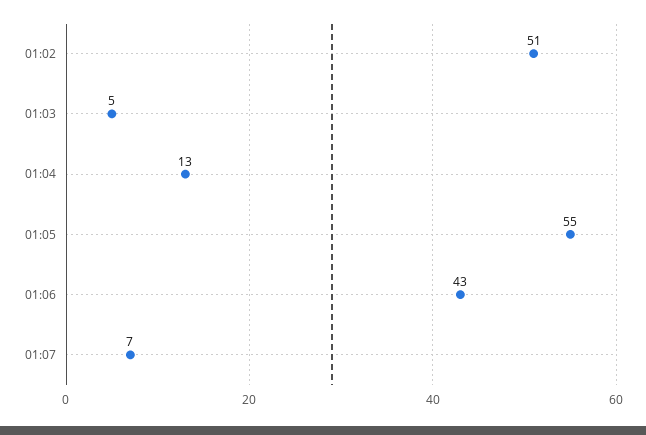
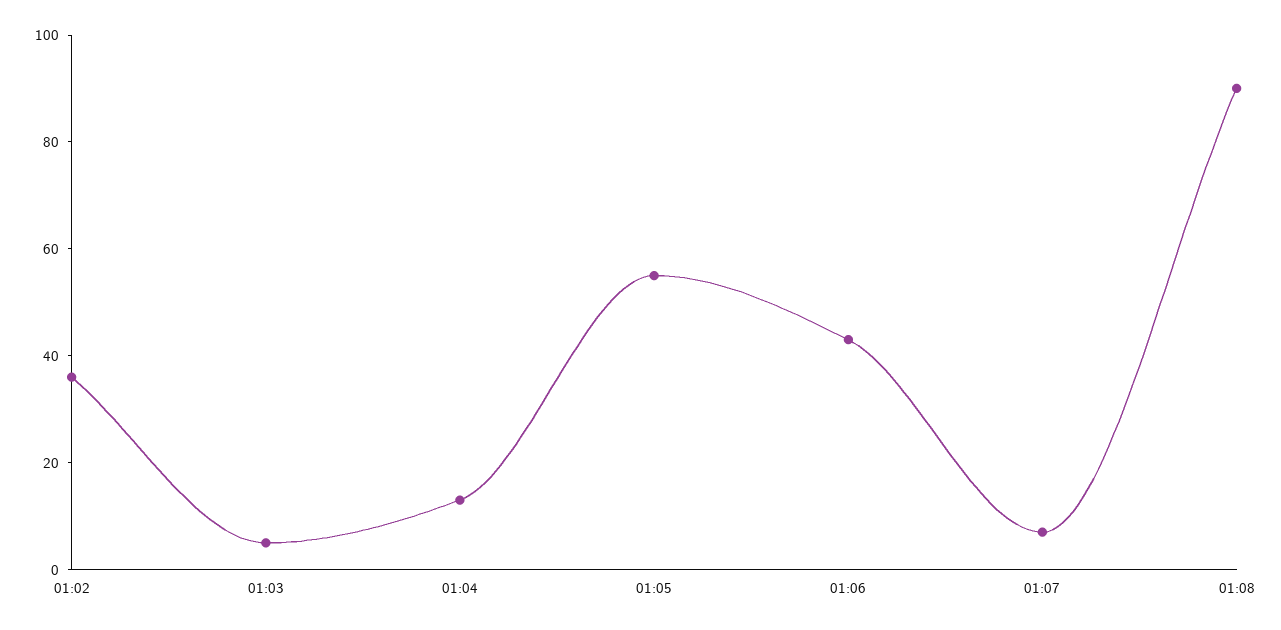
01:02: 51 -> 35
01:08: none -> 90

